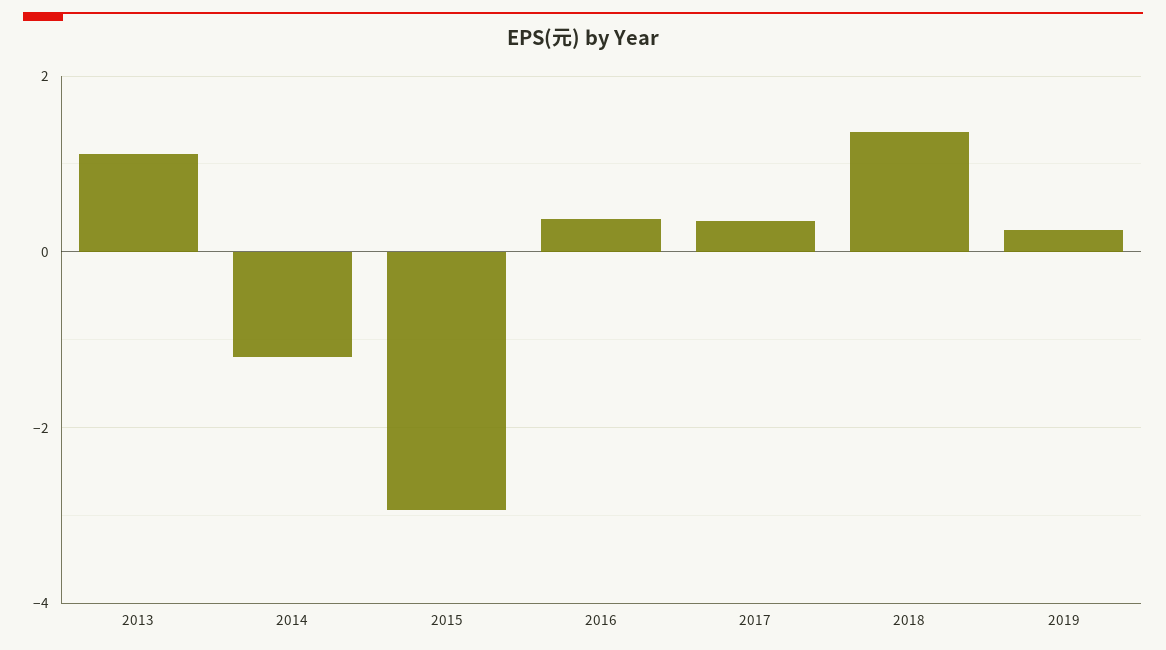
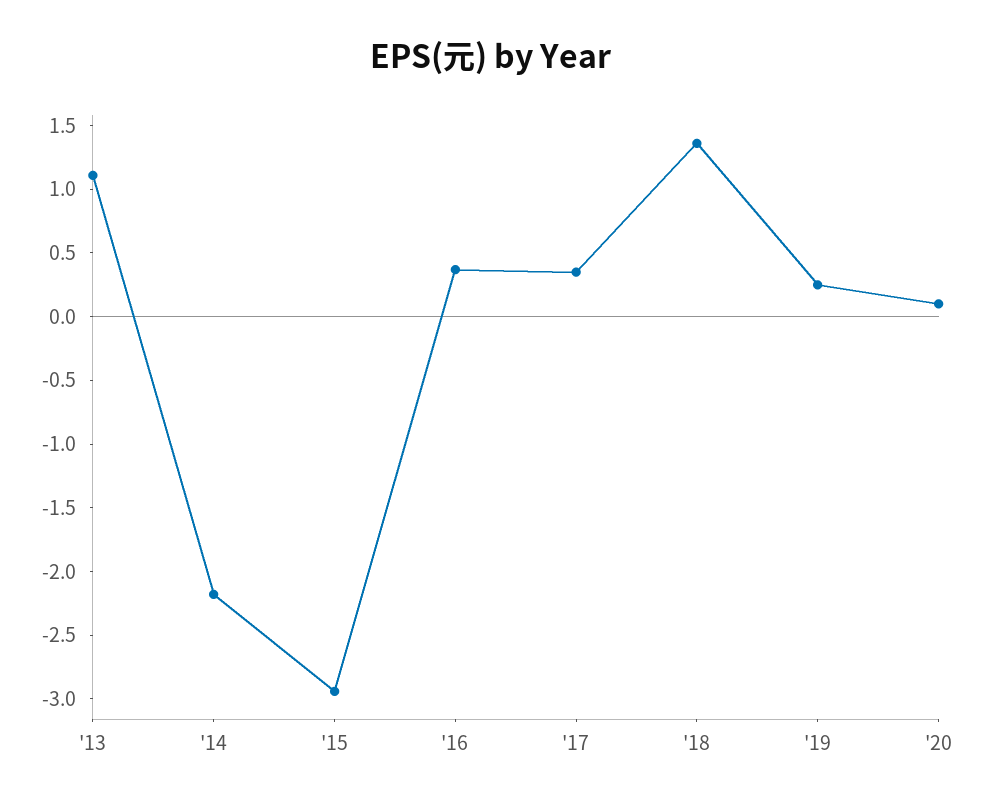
2014: -1.2 -> -2.2
'20: none -> 0.1

